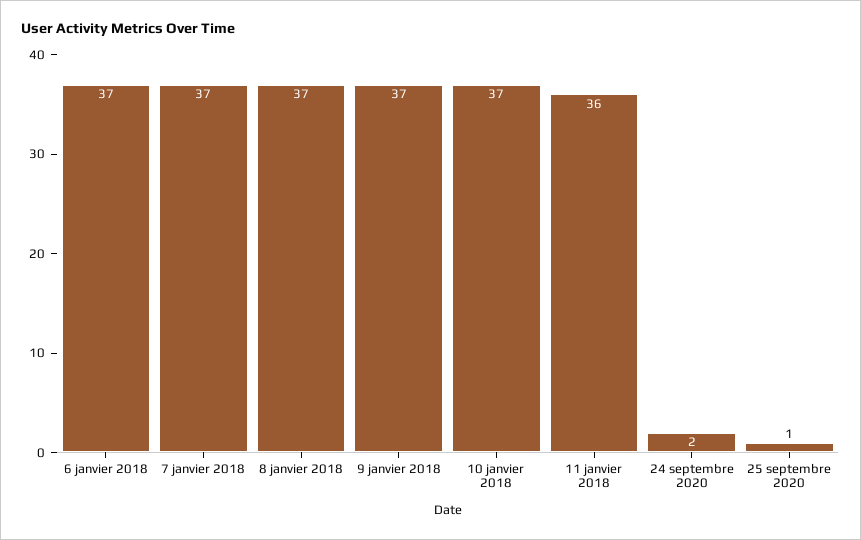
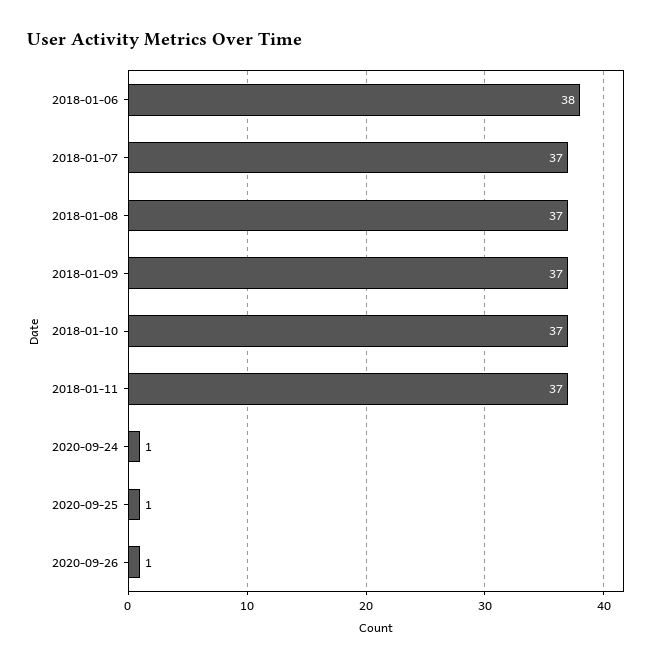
6 janvier 2018: 37 -> 38
11 janvier 2018: 36 -> 37
24 septembre 2020: 2 -> 1
2020-09-26: none -> 1

